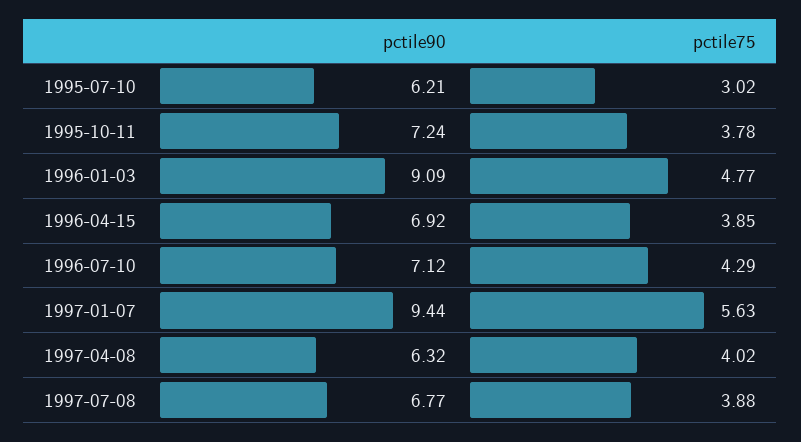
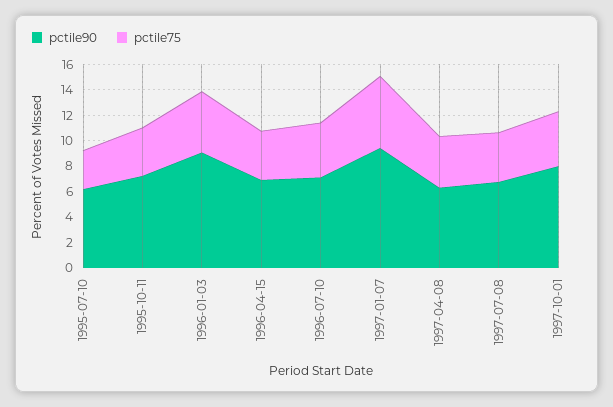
pctile90, 1997-10-01: none -> 8
pctile75, 1997-10-01: none -> 4

